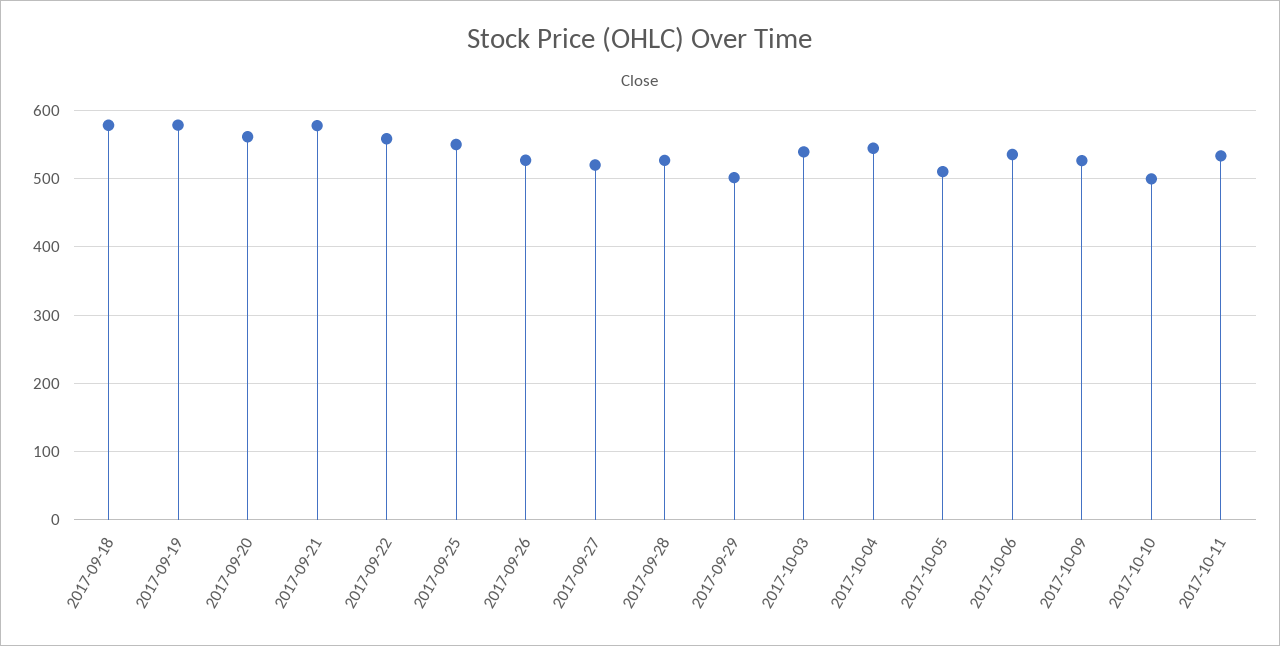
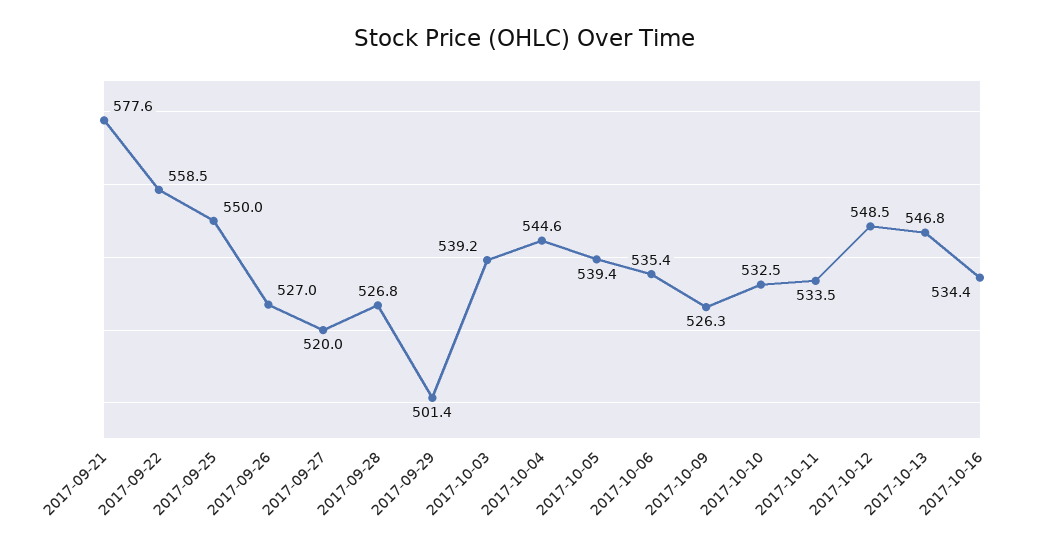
2017-09-18: 580 -> none
2017-09-19: 580 -> none
2017-09-20: 560 -> none
2017-10-05: 510 -> 539.4
2017-10-10: 500 -> 532.5
2017-10-12: none -> 548.5
2017-10-13: none -> 546.8
2017-10-16: none -> 534.4

